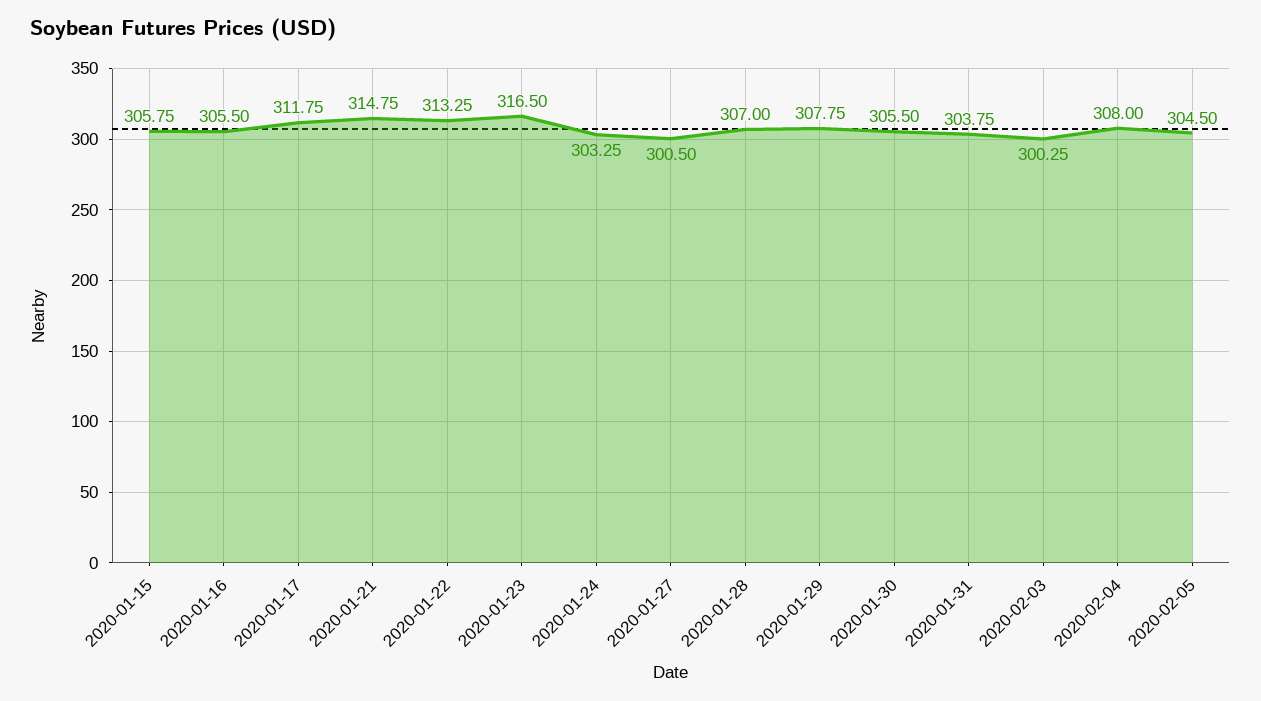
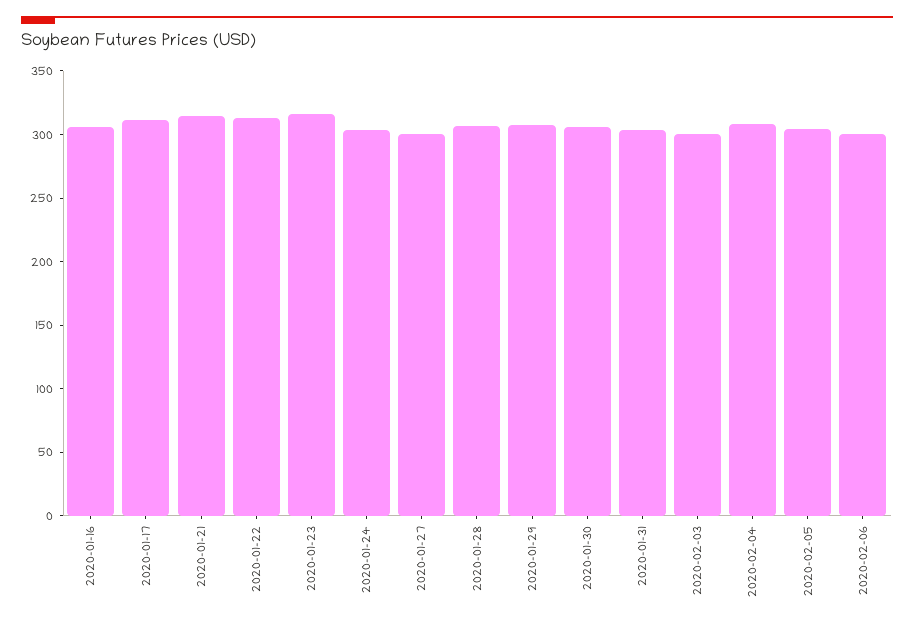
2020-01-15: 305.75 -> none
2020-02-06: none -> 300

